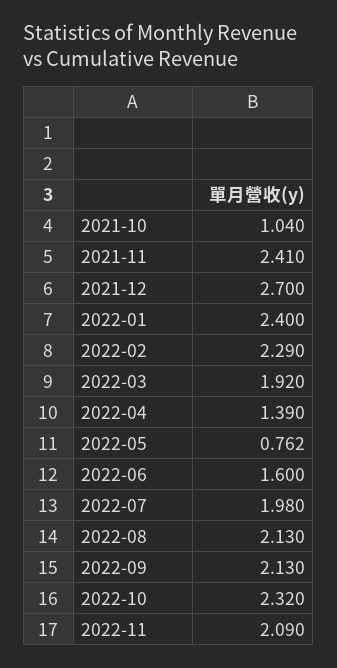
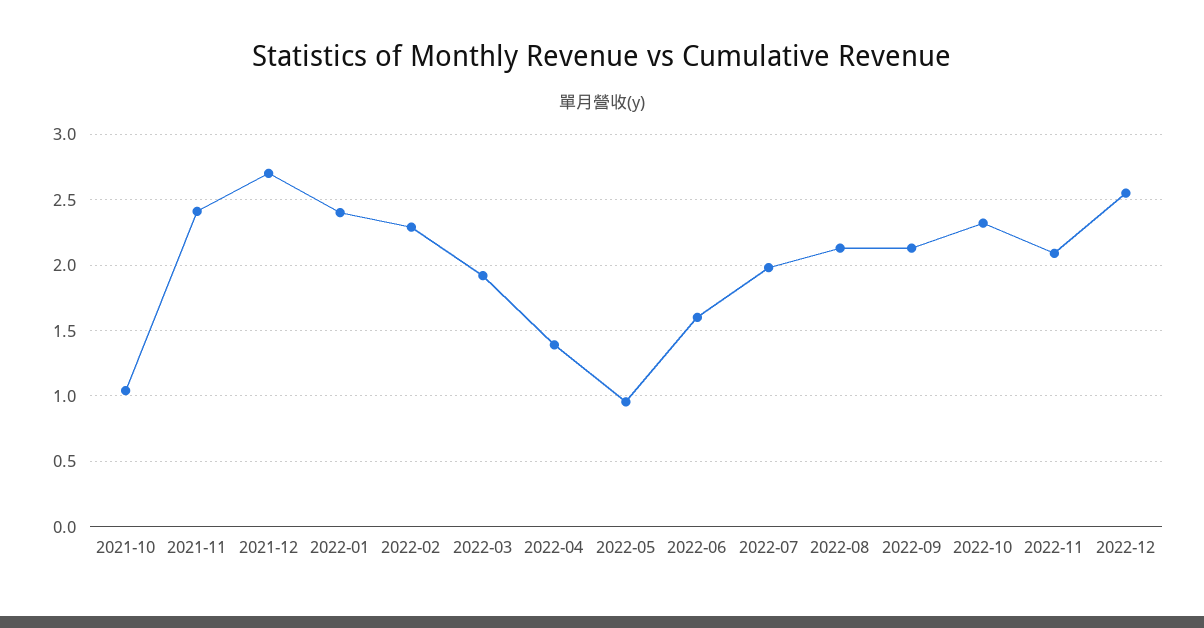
2022-05: 0.762 -> 0.95
2022-12: none -> 2.55

